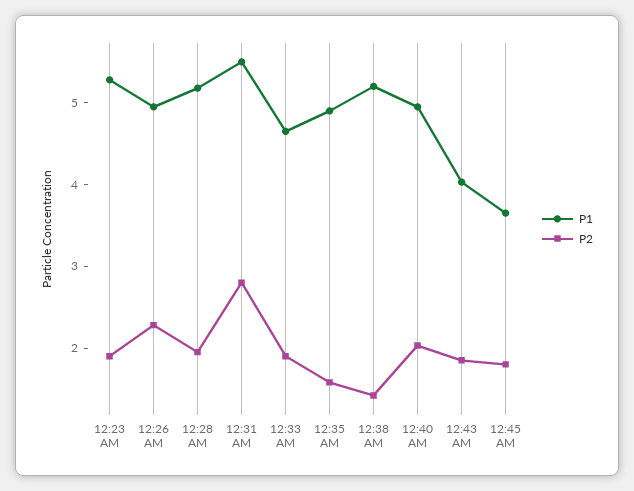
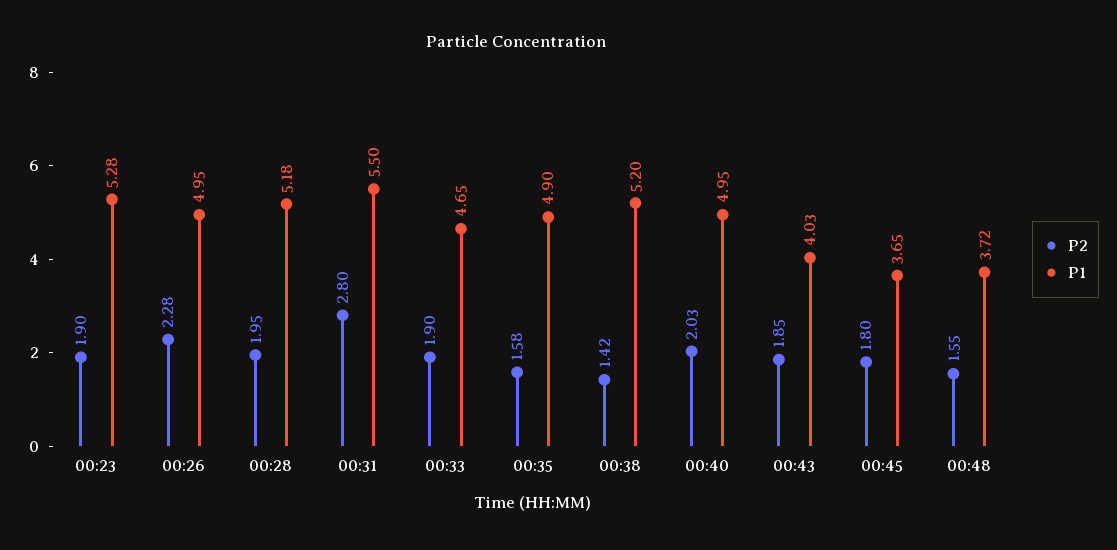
P2, 00:48: none -> 1.55
P1, 00:48: none -> 3.72

